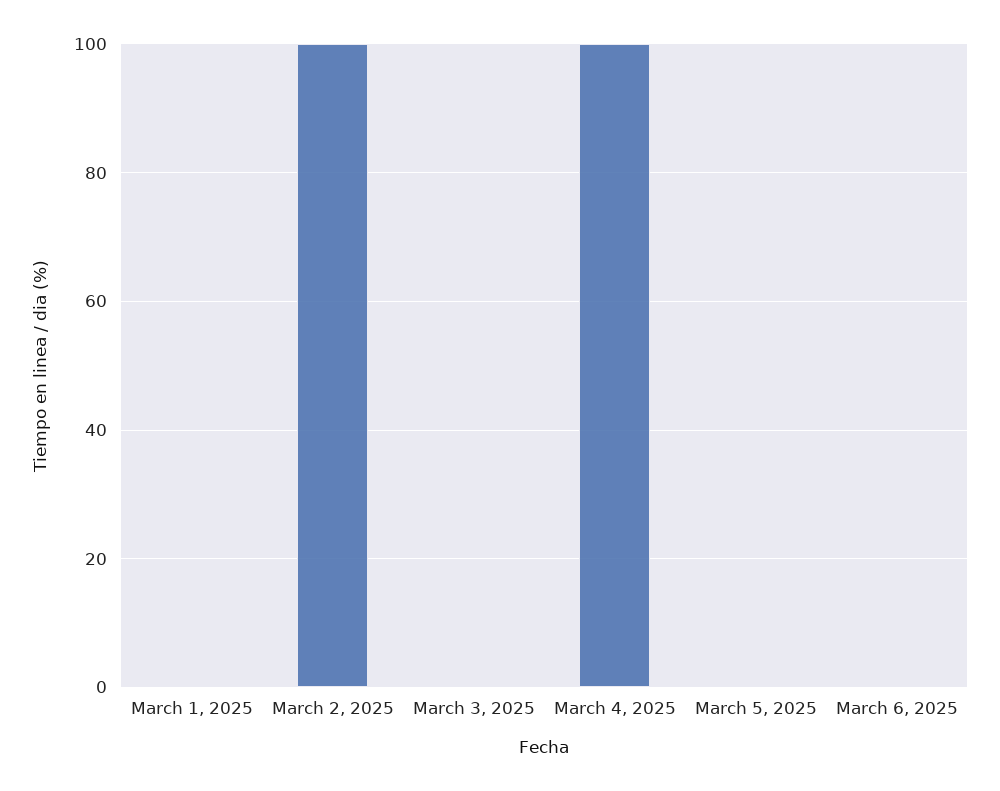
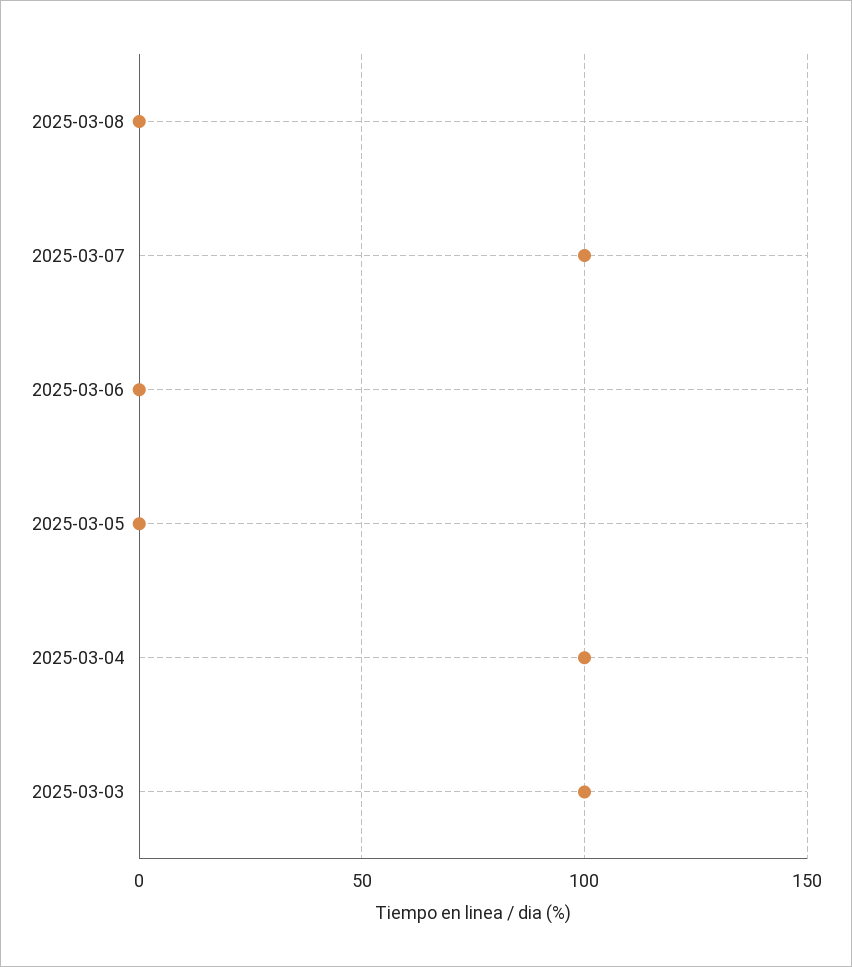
March 1, 2025: 0 -> none
March 2, 2025: 100 -> none
March 3, 2025: 0 -> 100
2025-03-08: none -> 0
2025-03-07: none -> 100

